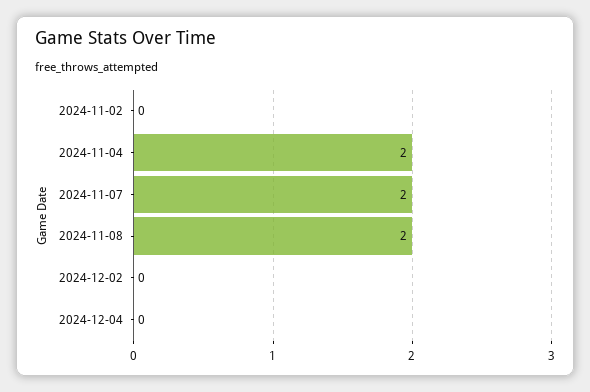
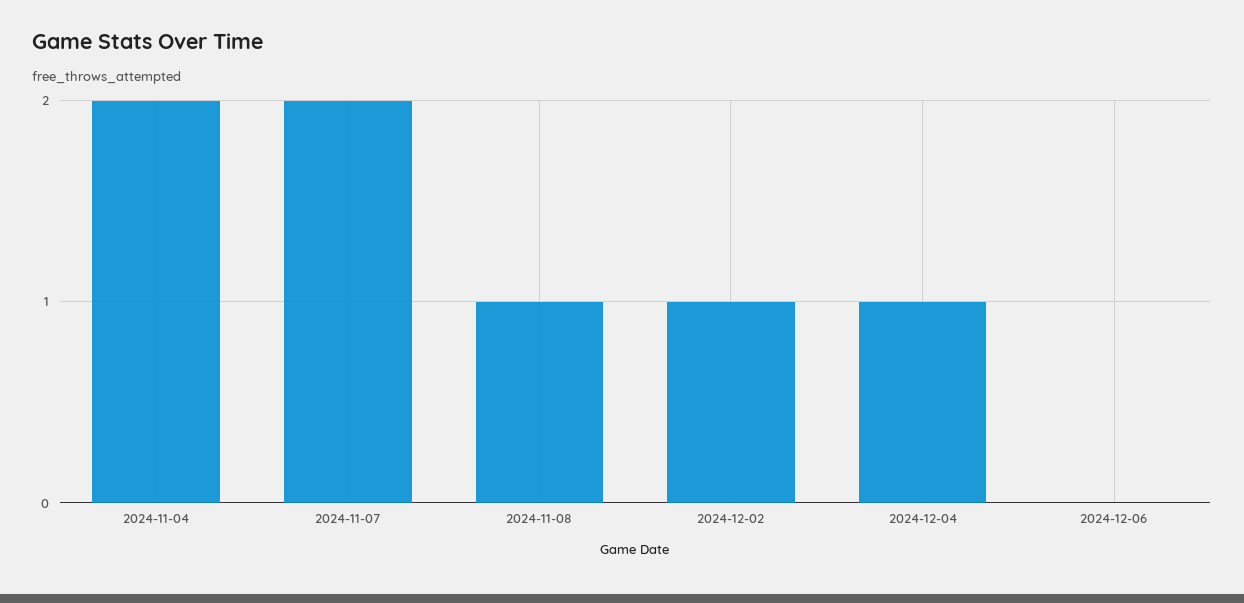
2024-11-02: 0 -> none
2024-11-08: 2 -> 1
2024-12-02: 0 -> 1
2024-12-04: 0 -> 1
2024-12-06: none -> 0

